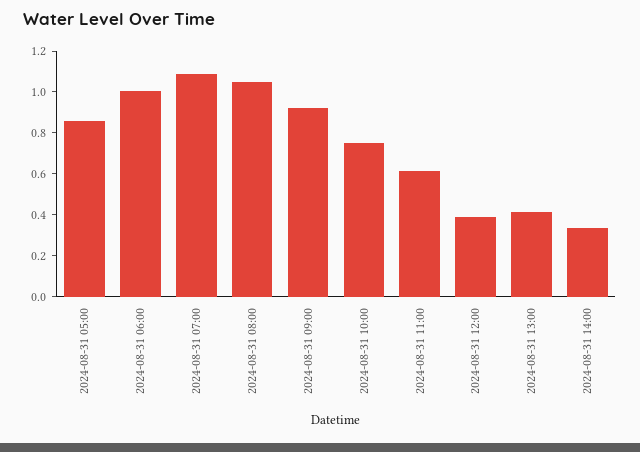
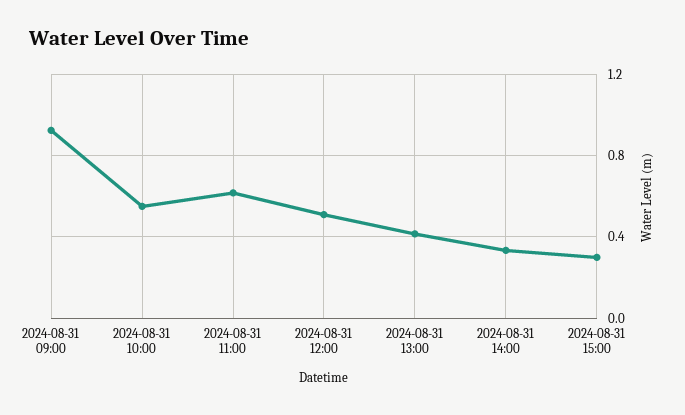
2024-08-31 05:00: 0.85 -> none
2024-08-31 06:00: 1 -> none
2024-08-31 07:00: 1.1 -> none
2024-08-31 08:00: 1.05 -> none
2024-08-31 10:00: 0.75 -> 0.55
2024-08-31 12:00: 0.4 -> 0.5
2024-08-31 15:00: none -> 0.3

